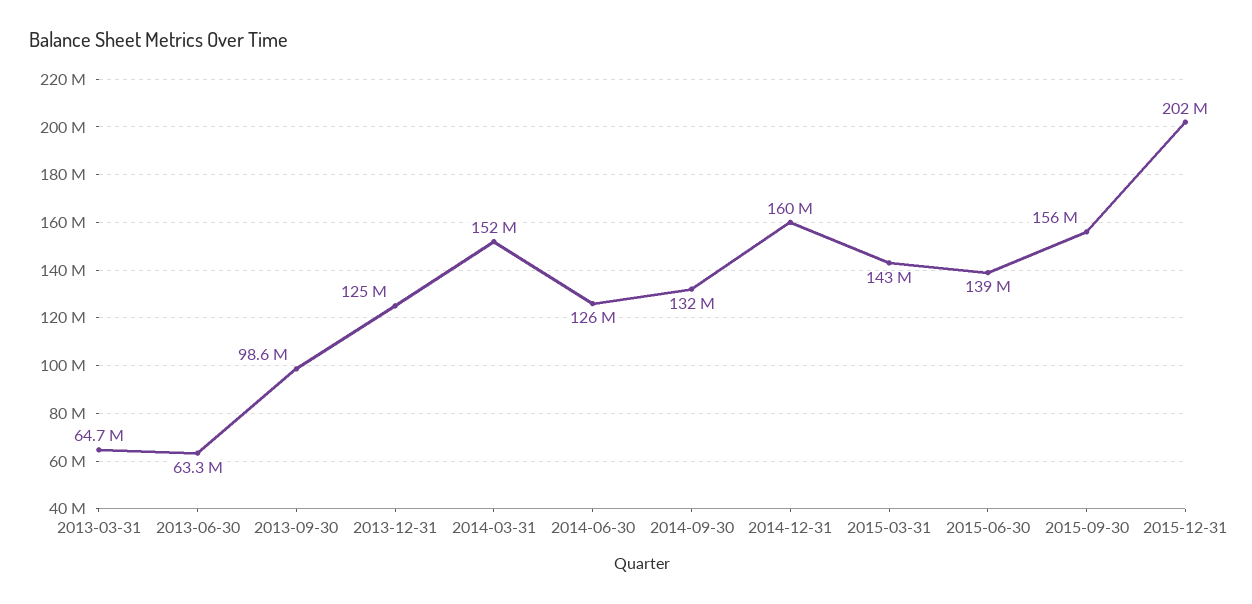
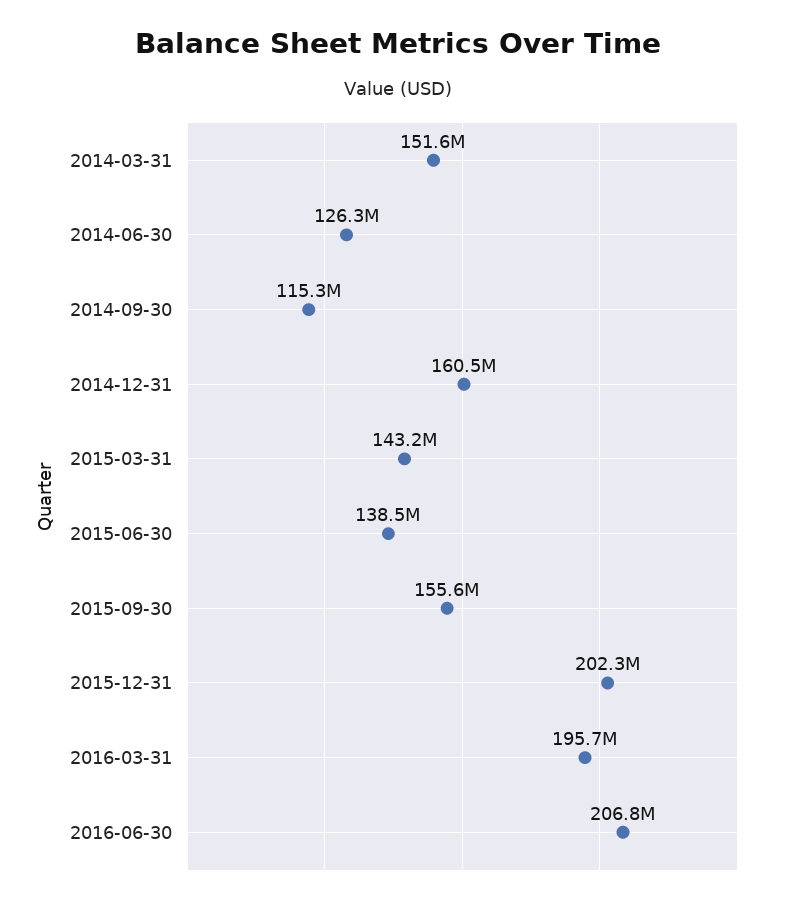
2013-03-31: 64700000 -> none
2013-06-30: 63300000 -> none
2013-09-30: 98600000 -> none
2013-12-31: 125000000 -> none
2014-09-30: 132000000 -> 115300000
2016-03-31: none -> 195700000
2016-06-30: none -> 206800000

